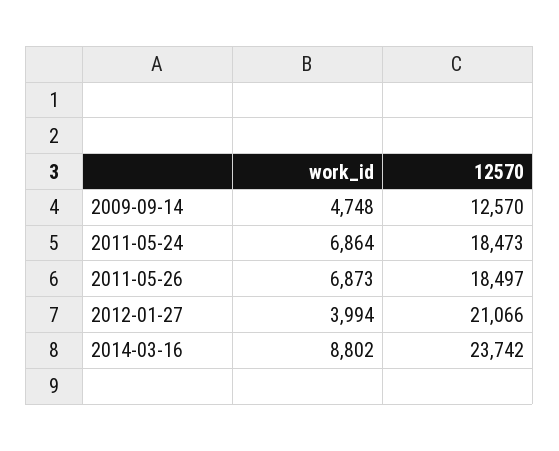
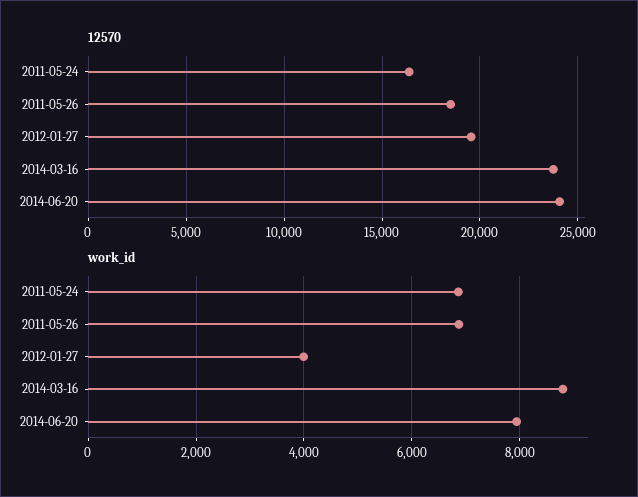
work_id, 2009-09-14: 4748 -> none
12570, 2009-09-14: 12570 -> none
12570, 2011-05-24: 18473 -> 16500
12570, 2012-01-27: 21066 -> 19500
12570, 2014-06-20: none -> 24000
work_id, 2014-06-20: none -> 8000

